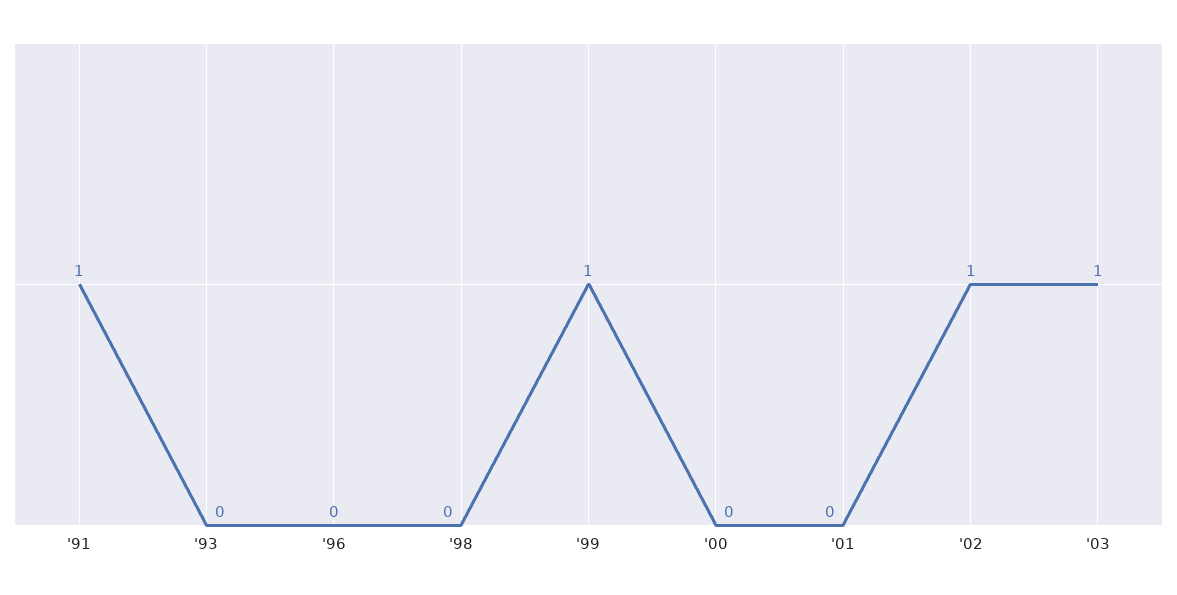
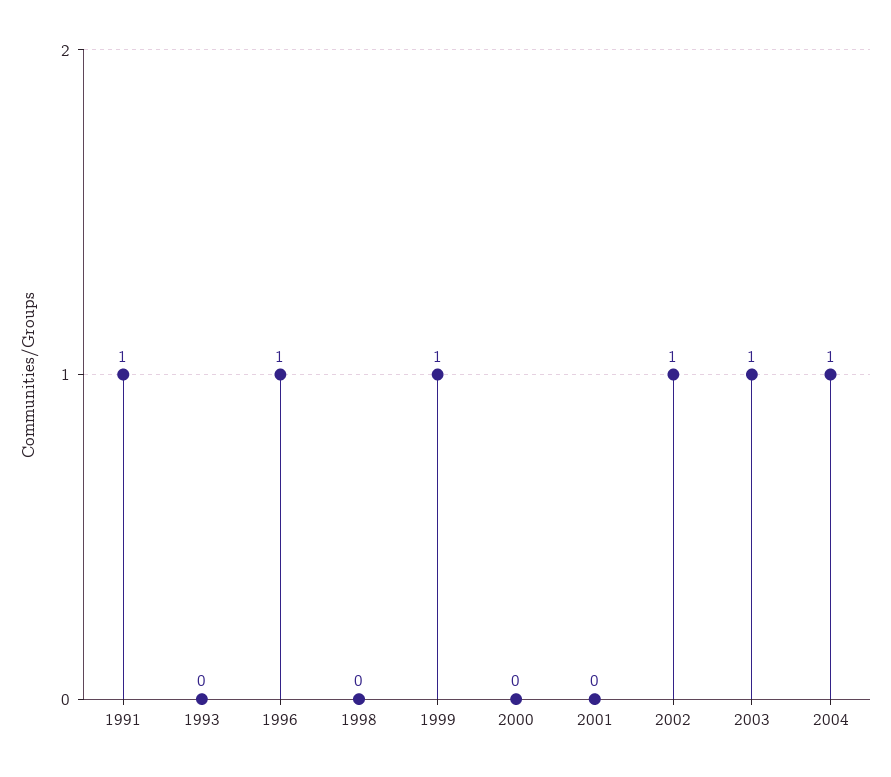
'96: 0 -> 1
2004: none -> 1

